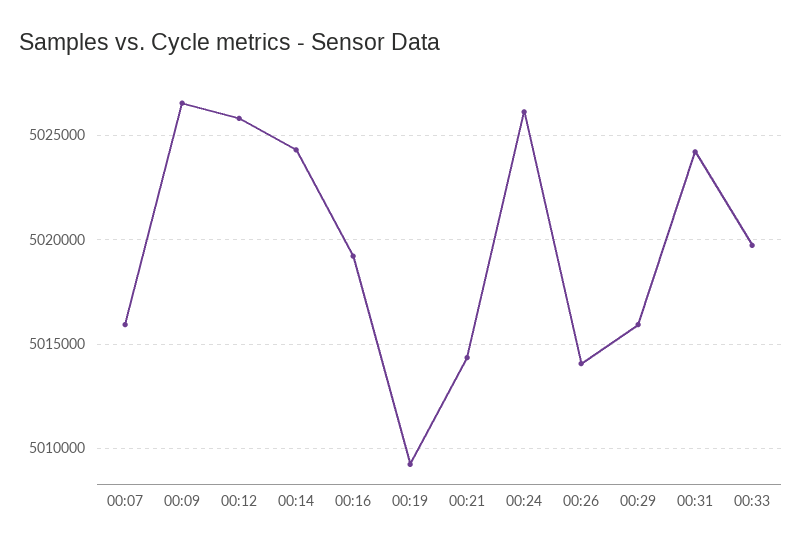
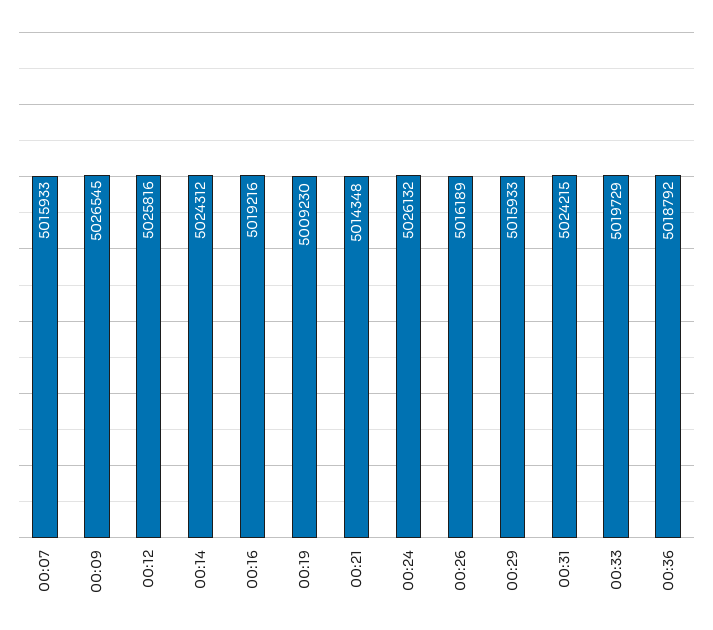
00:26: 5014000 -> 5016189
00:36: none -> 5018792

